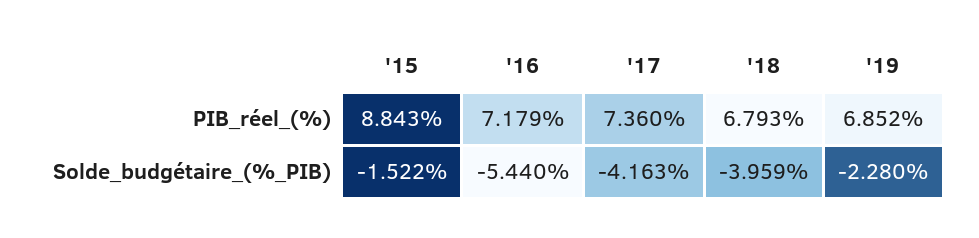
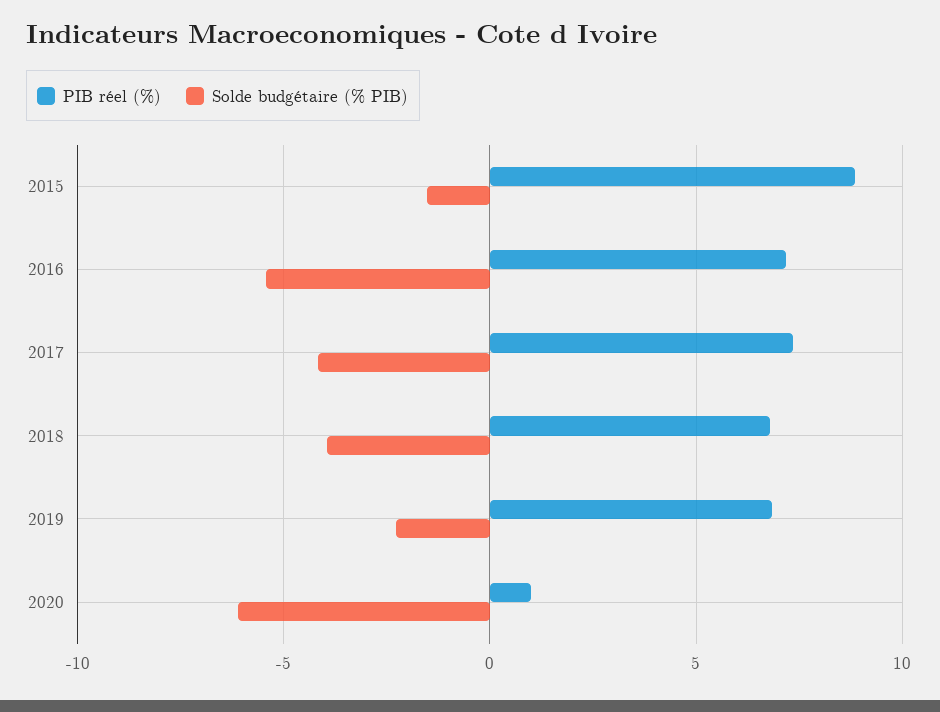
PIB_réel_(%), 2020: none -> 1
Solde_budgétaire_(%_PIB), 2020: none -> -6

